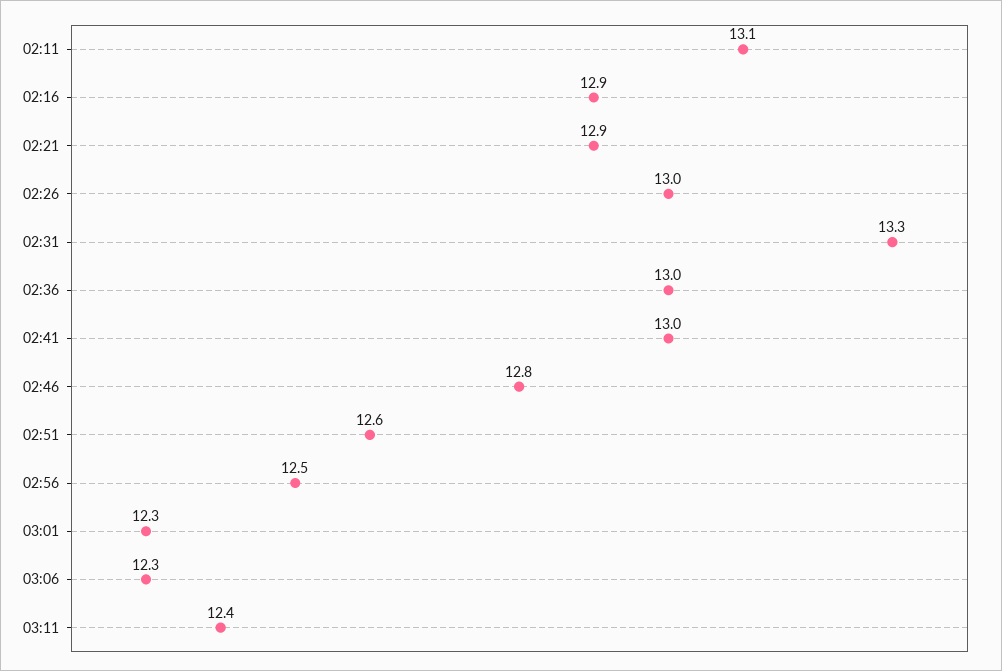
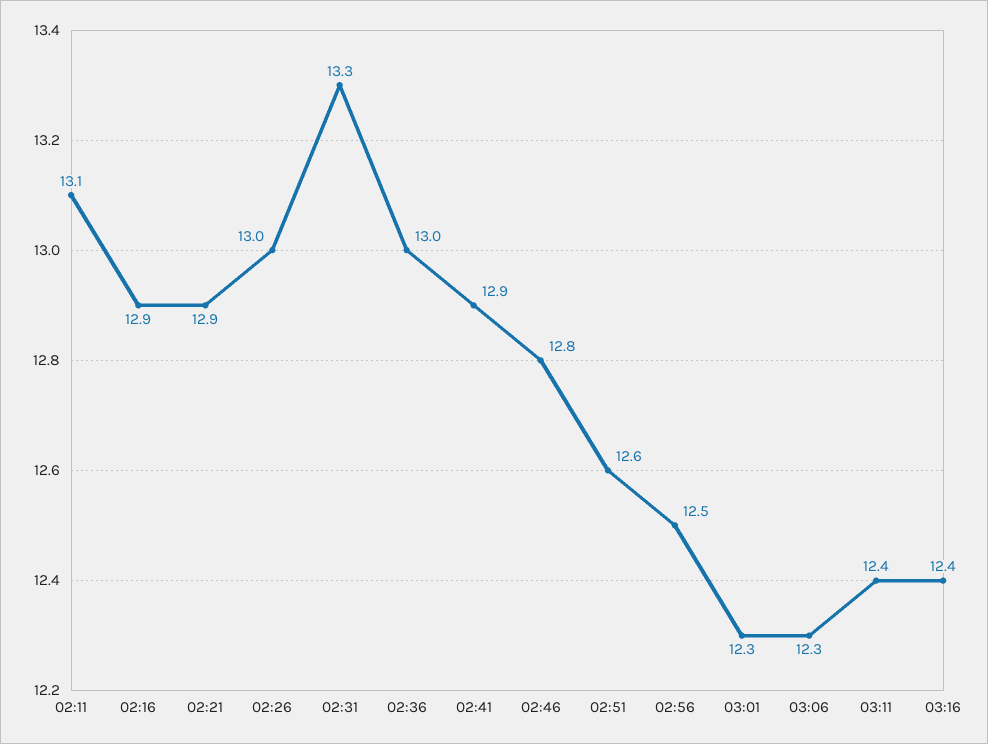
02:41: 13 -> 12.9
03:16: none -> 12.4

